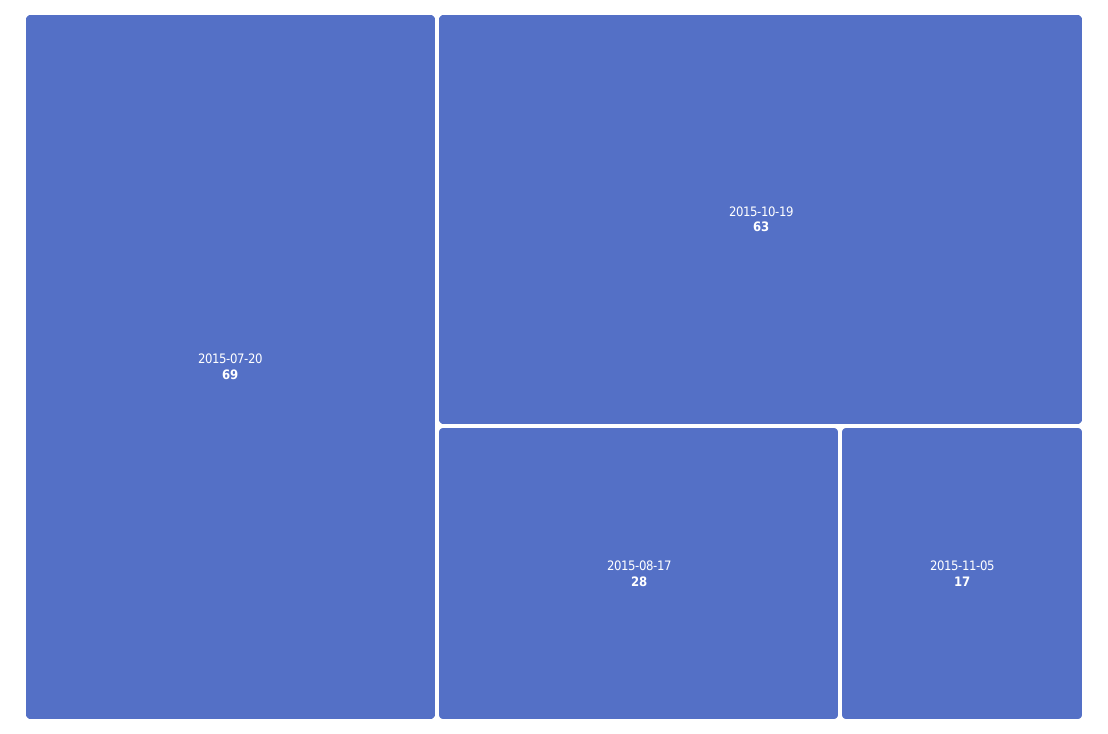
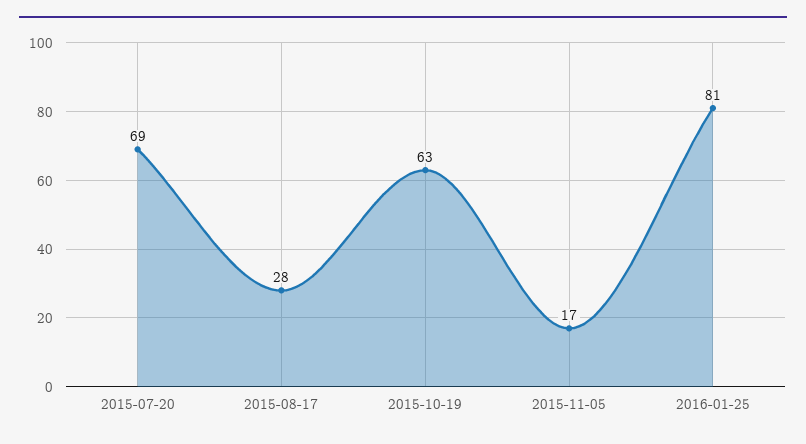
2016-01-25: none -> 81

